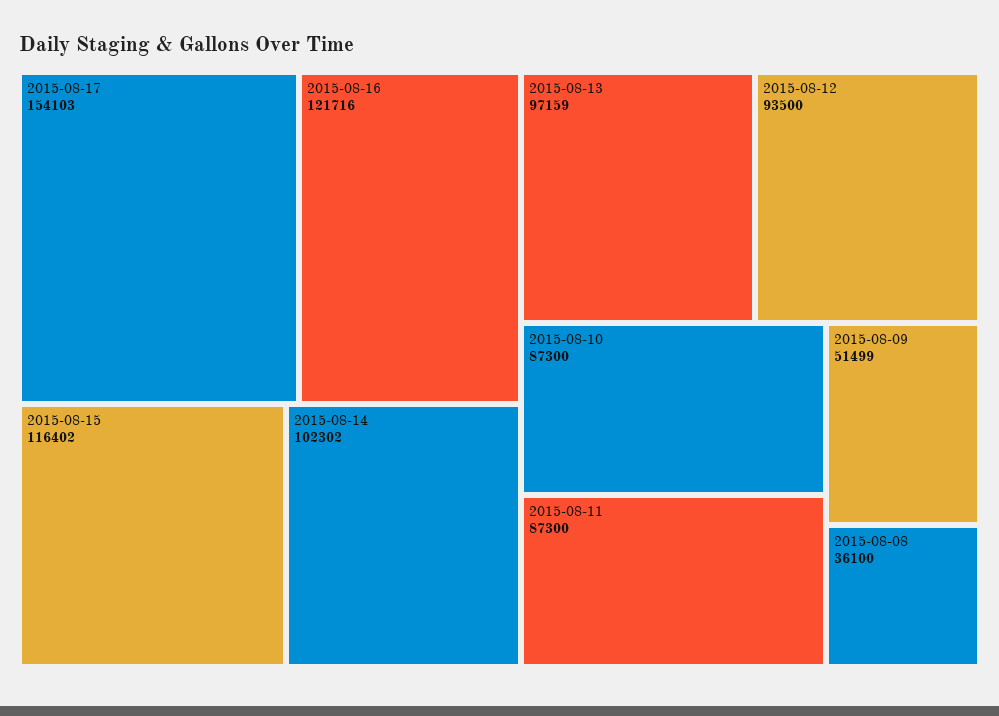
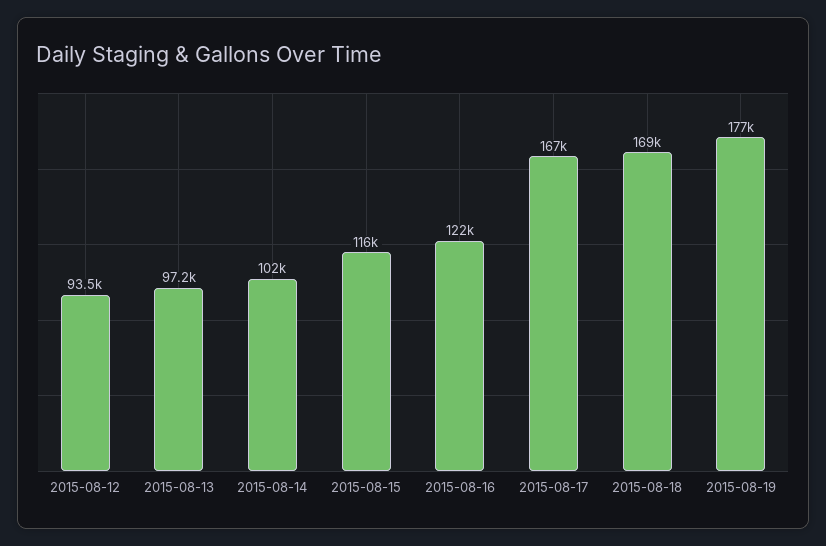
2015-08-17: 154103 -> 167000
2015-08-10: 87300 -> none
2015-08-11: 87300 -> none
2015-08-09: 51499 -> none
2015-08-08: 36100 -> none
2015-08-18: none -> 169000
2015-08-19: none -> 177000

